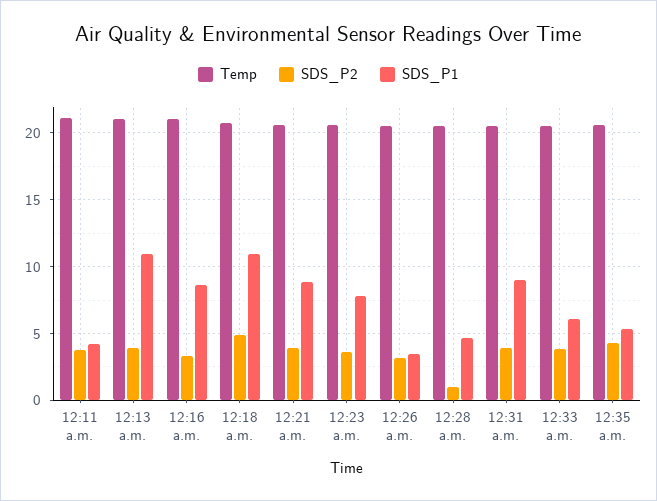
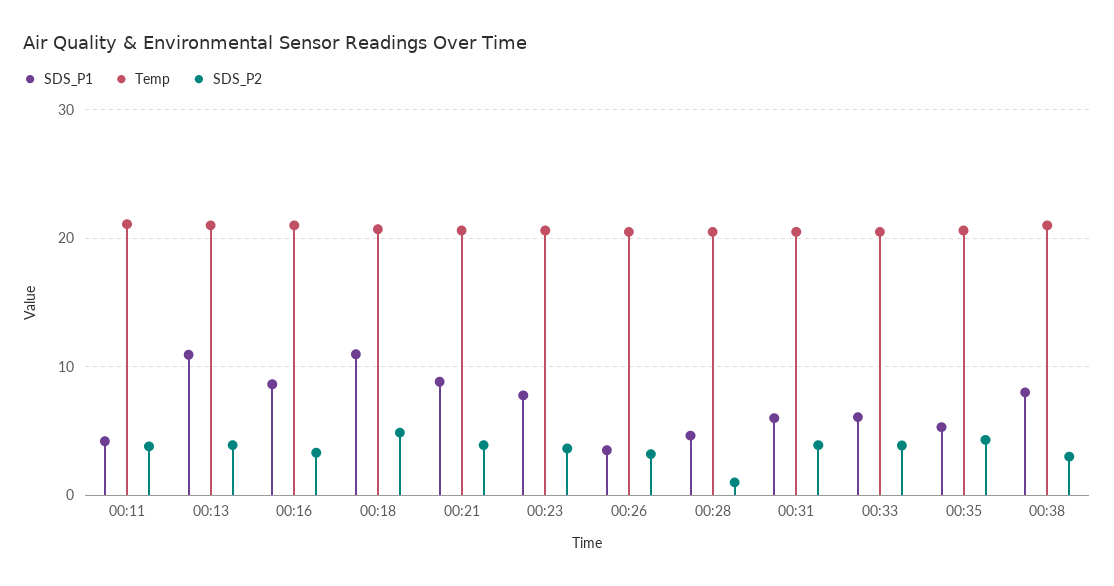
SDS_P1, 12:31 a.m.: 9 -> 6
SDS_P1, 00:38: none -> 8
Temp, 00:38: none -> 21
SDS_P2, 00:38: none -> 3

